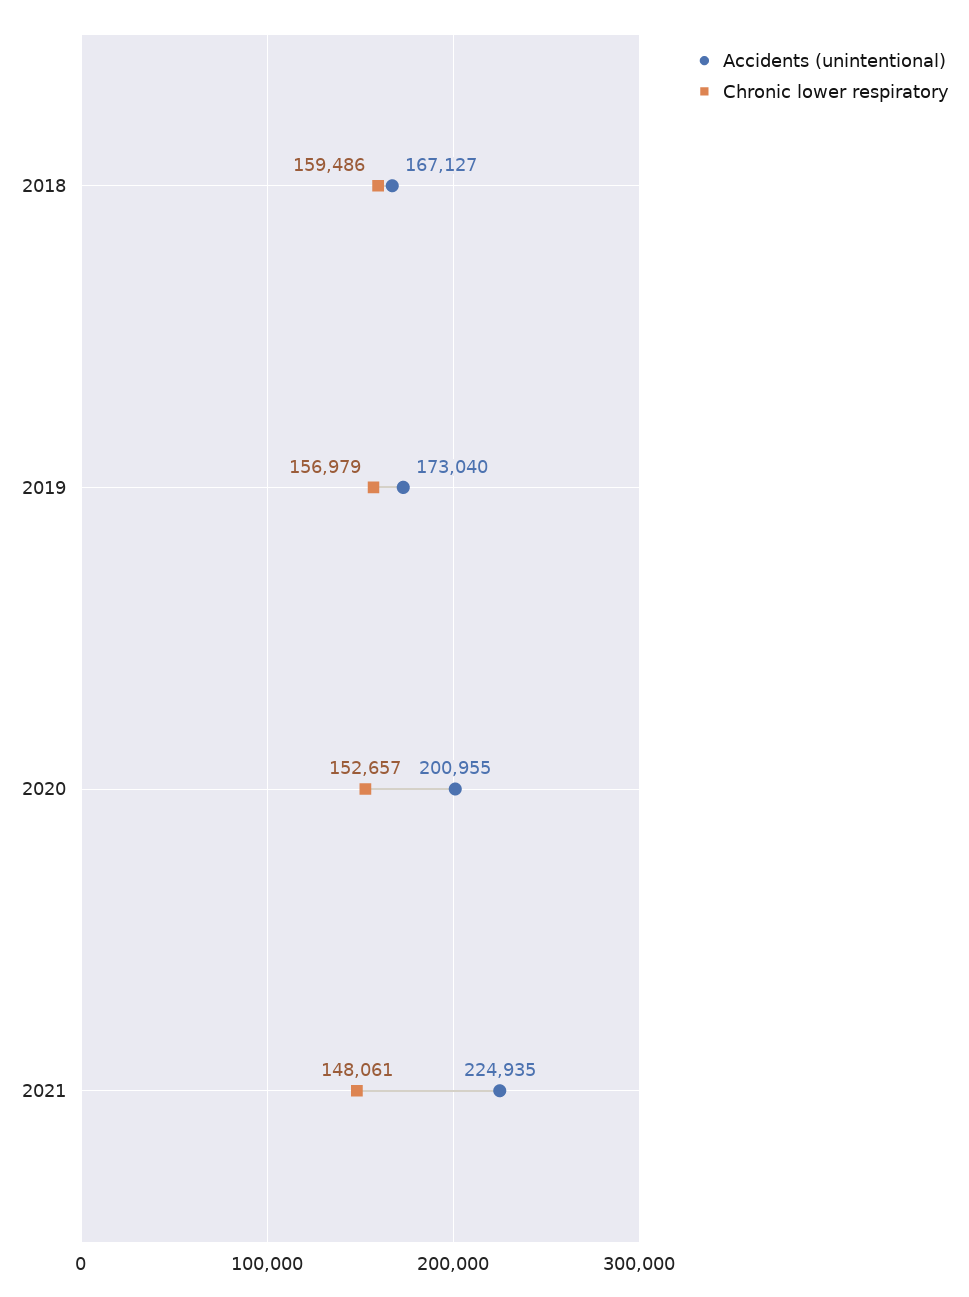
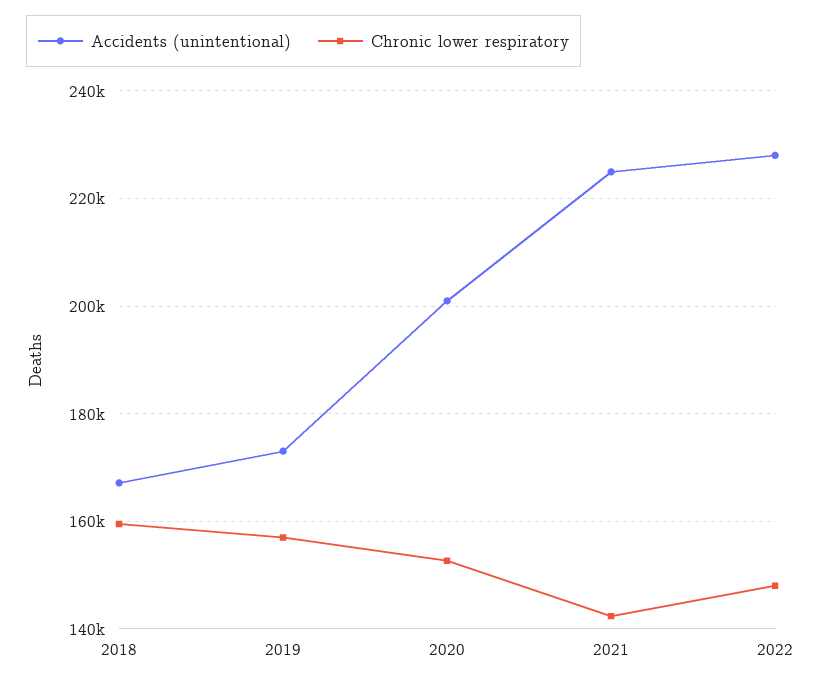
Chronic lower respiratory, 2021: 148061 -> 142000
Accidents (unintentional), 2022: none -> 228000
Chronic lower respiratory, 2022: none -> 148000

